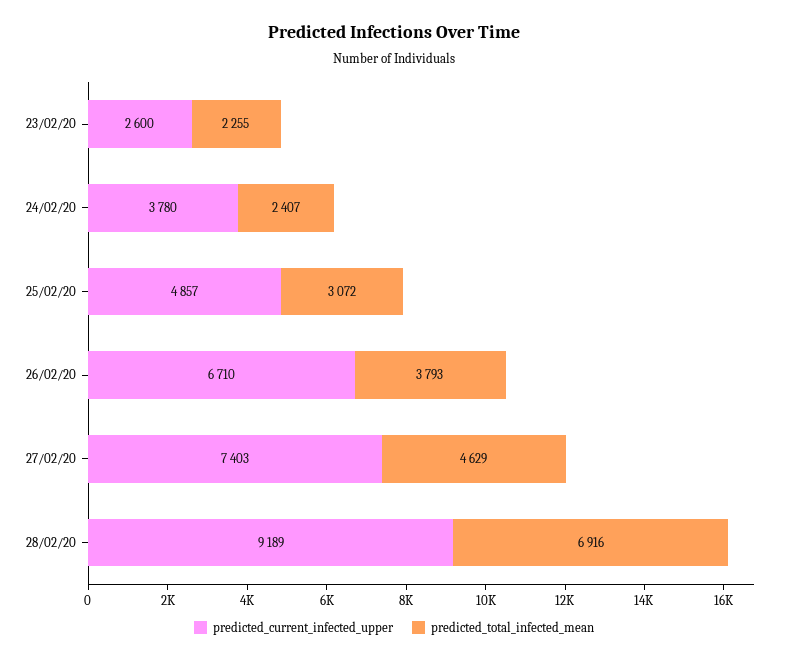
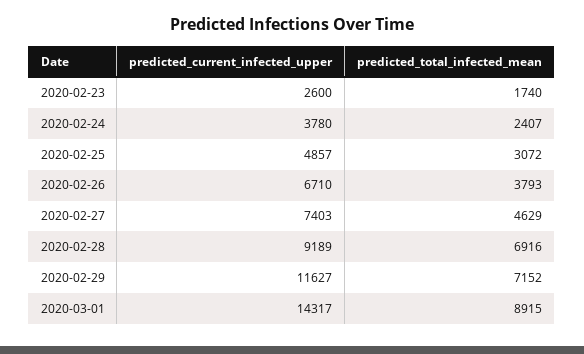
predicted_total_infected_mean, 23/02/20: 2255 -> 1740
predicted_current_infected_upper, 2020-02-29: none -> 11627
predicted_total_infected_mean, 2020-02-29: none -> 7152
predicted_current_infected_upper, 2020-03-01: none -> 14317
predicted_total_infected_mean, 2020-03-01: none -> 8915

